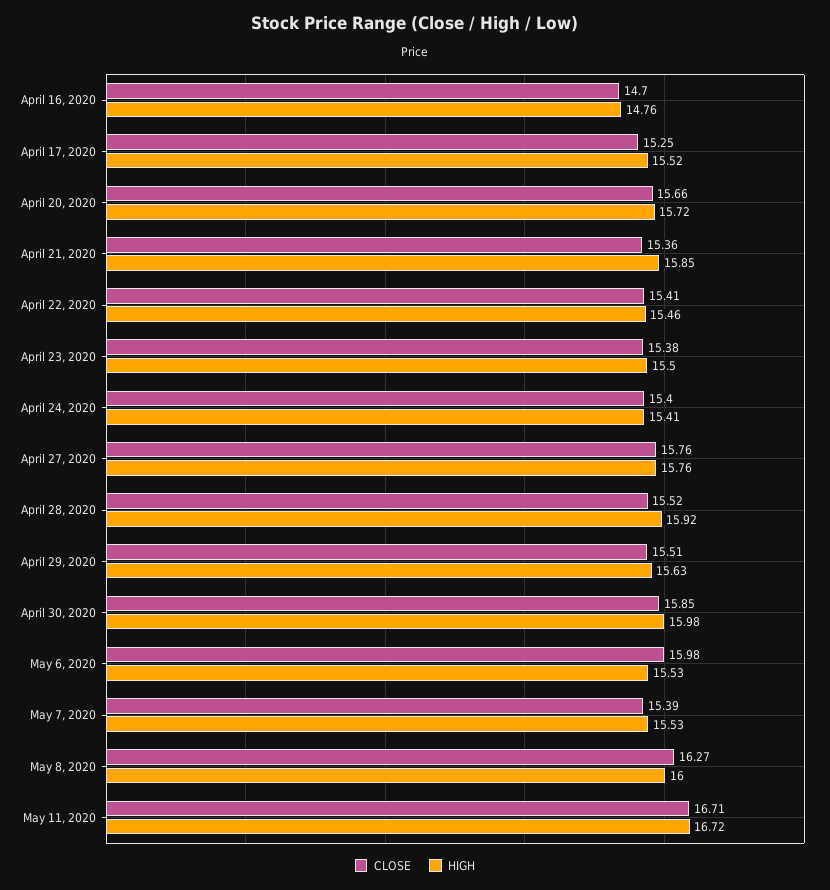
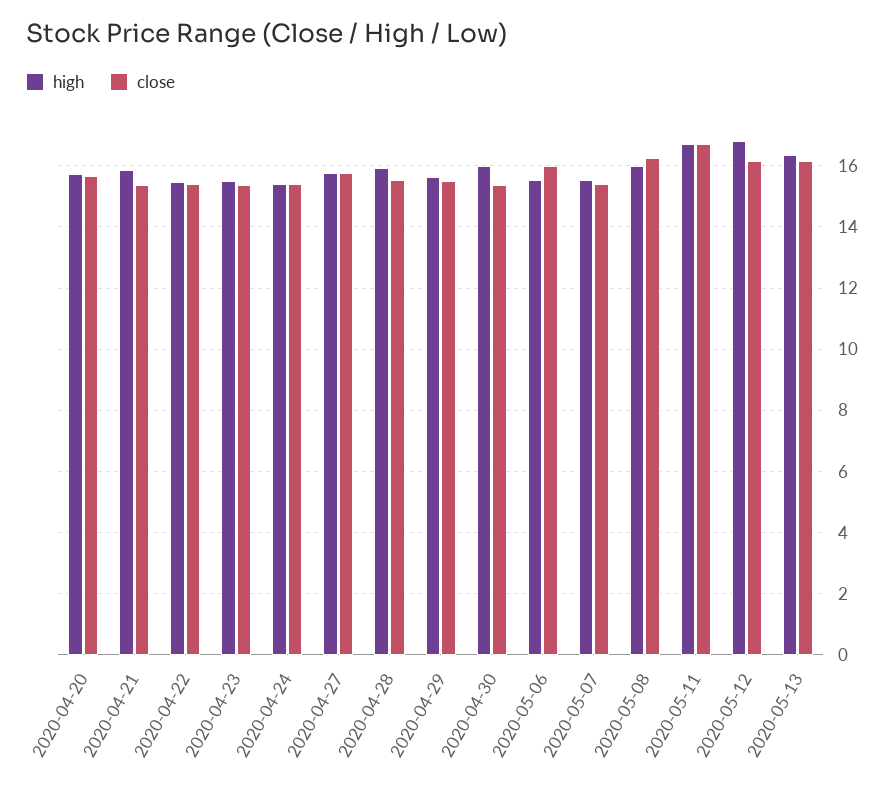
CLOSE, April 16, 2020: 14.7 -> none
HIGH, April 16, 2020: 14.76 -> none
CLOSE, April 17, 2020: 15.25 -> none
HIGH, April 17, 2020: 15.52 -> none
CLOSE, April 30, 2020: 15.85 -> 15.4
HIGH, 2020-05-12: none -> 16.8
CLOSE, 2020-05-12: none -> 16.2
HIGH, 2020-05-13: none -> 16.4
CLOSE, 2020-05-13: none -> 16.2

